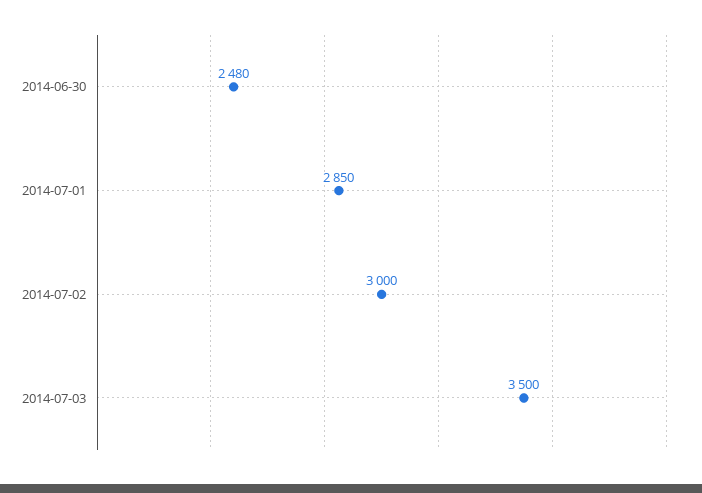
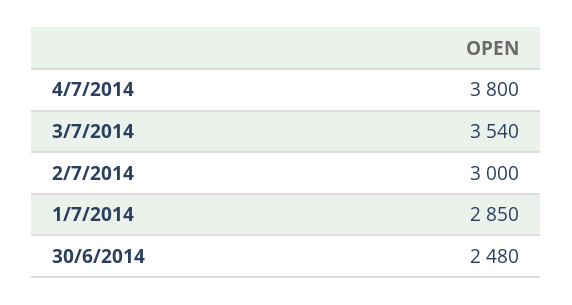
2014-07-03: 3500 -> 3540
4/7/2014: none -> 3800

